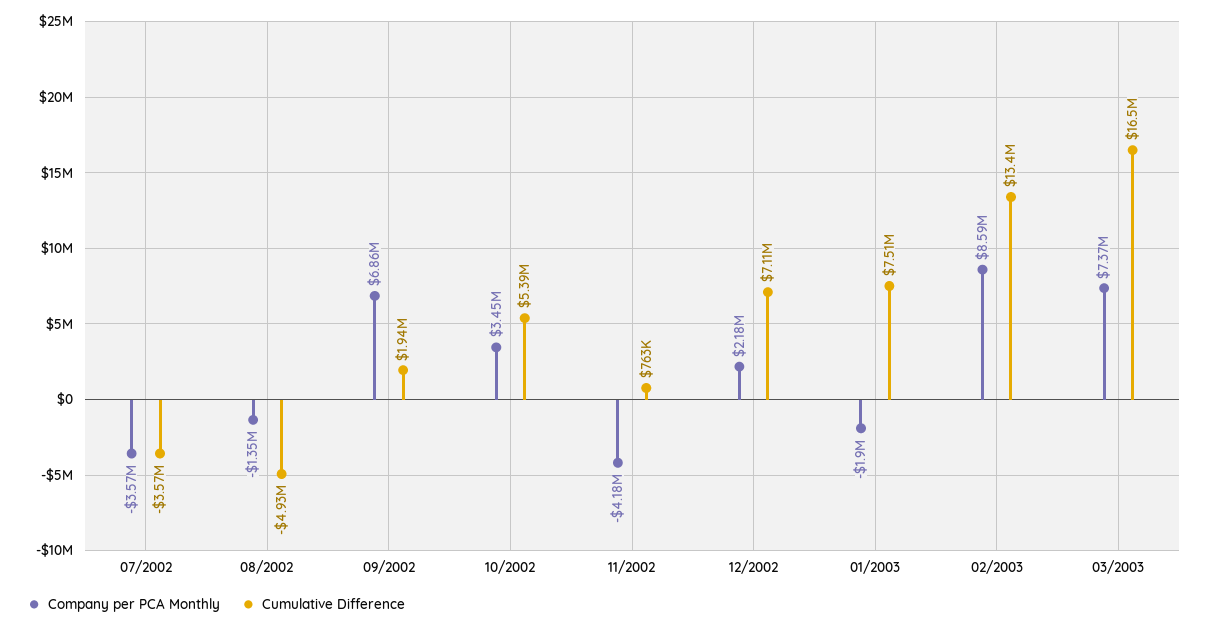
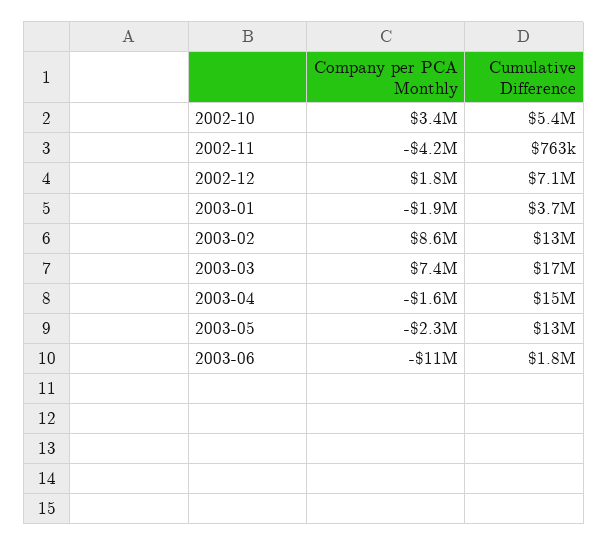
Company per PCA Monthly, 07/2002: -3570000 -> none
Cumulative Difference, 07/2002: -3570000 -> none
Company per PCA Monthly, 08/2002: -1350000 -> none
Cumulative Difference, 08/2002: -4930000 -> none
Company per PCA Monthly, 09/2002: 6860000 -> none
Cumulative Difference, 09/2002: 1940000 -> none
Company per PCA Monthly, 12/2002: 2180000 -> 1800000
Cumulative Difference, 01/2003: 7510000 -> 3700000
Company per PCA Monthly, 2003-04: none -> -1600000
Cumulative Difference, 2003-04: none -> 15000000
Company per PCA Monthly, 2003-05: none -> -2300000
Cumulative Difference, 2003-05: none -> 13000000
Company per PCA Monthly, 2003-06: none -> -11000000
Cumulative Difference, 2003-06: none -> 1800000

